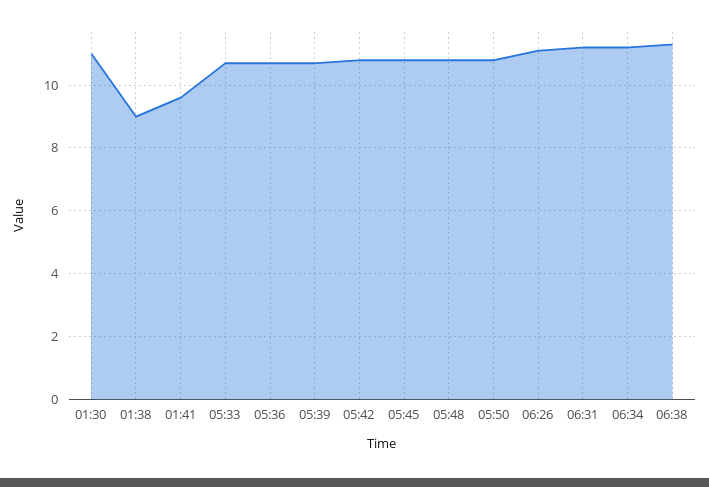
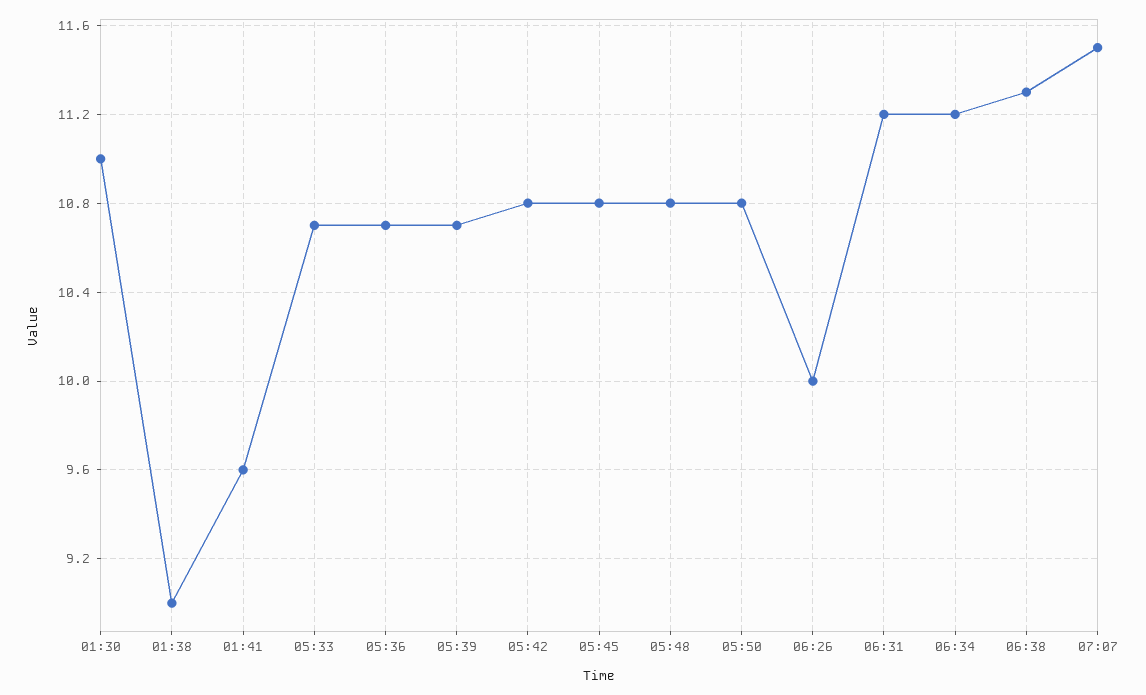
06:26: 11 -> 10
07:07: none -> 11.5

